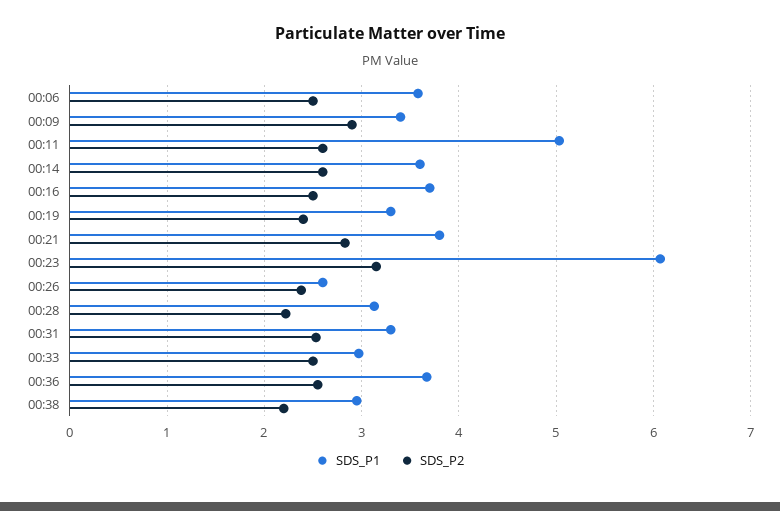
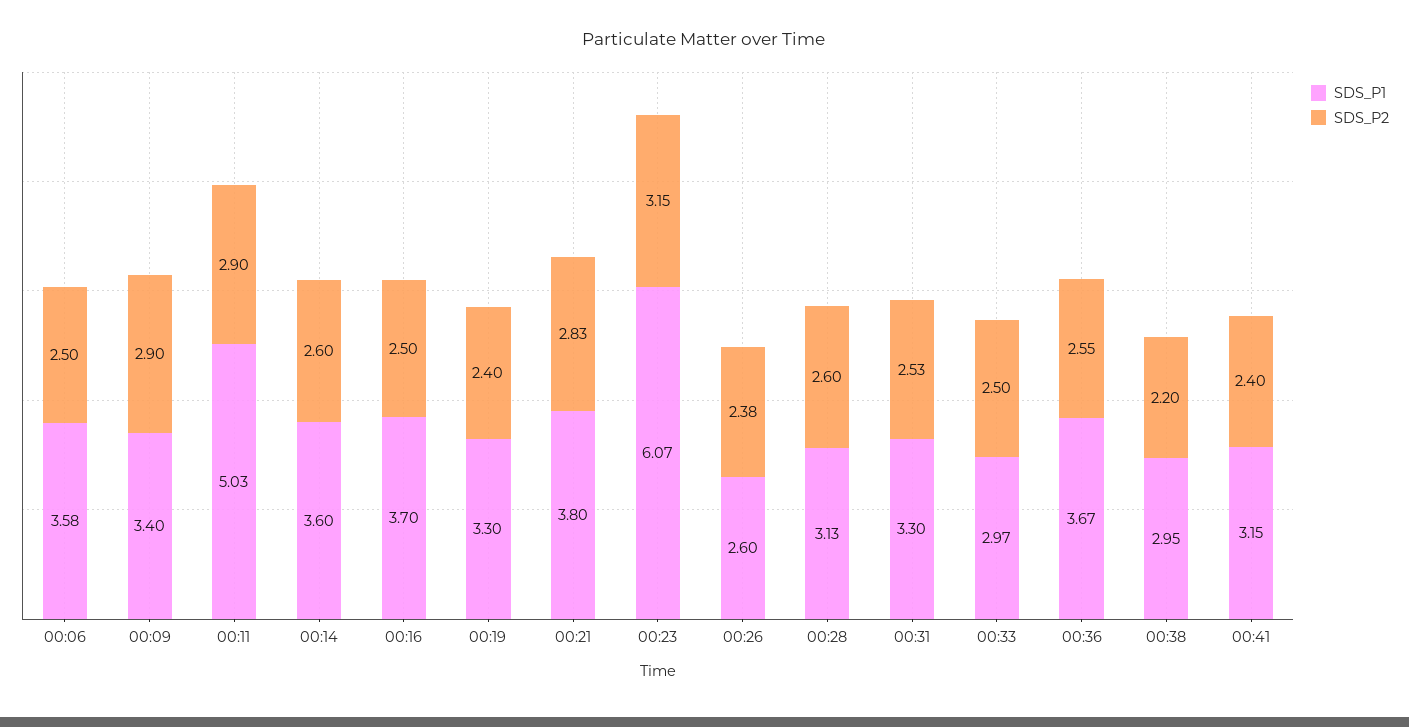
SDS_P2, 00:11: 2.6 -> 2.9
SDS_P2, 00:28: 2.2 -> 2.6
SDS_P1, 00:41: none -> 3.15
SDS_P2, 00:41: none -> 2.4

